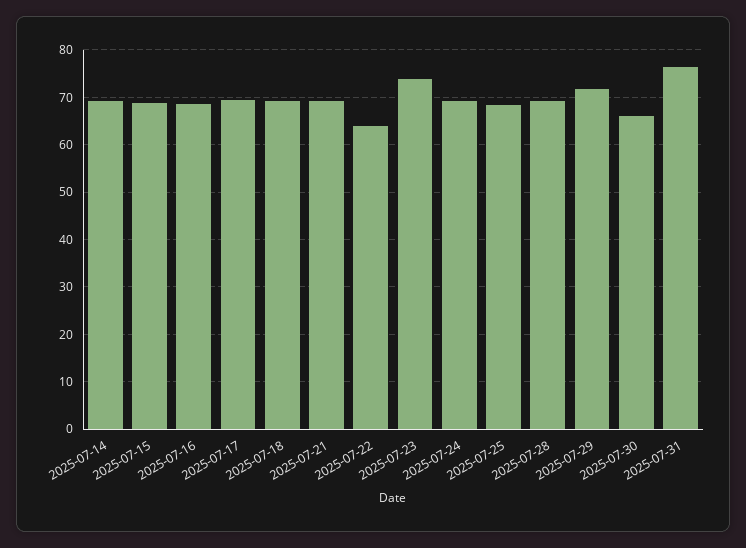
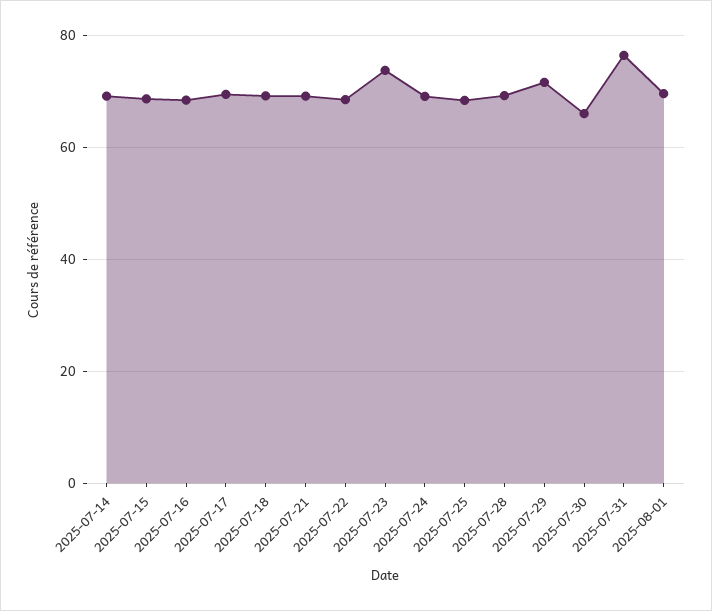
2025-07-22: 64 -> 68
2025-08-01: none -> 70

